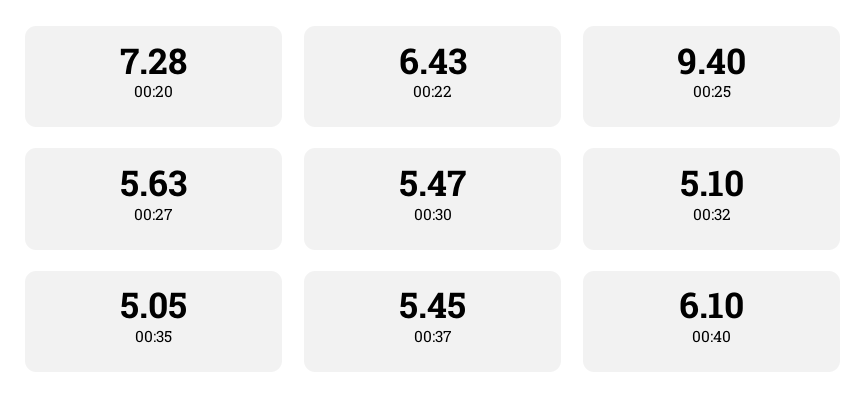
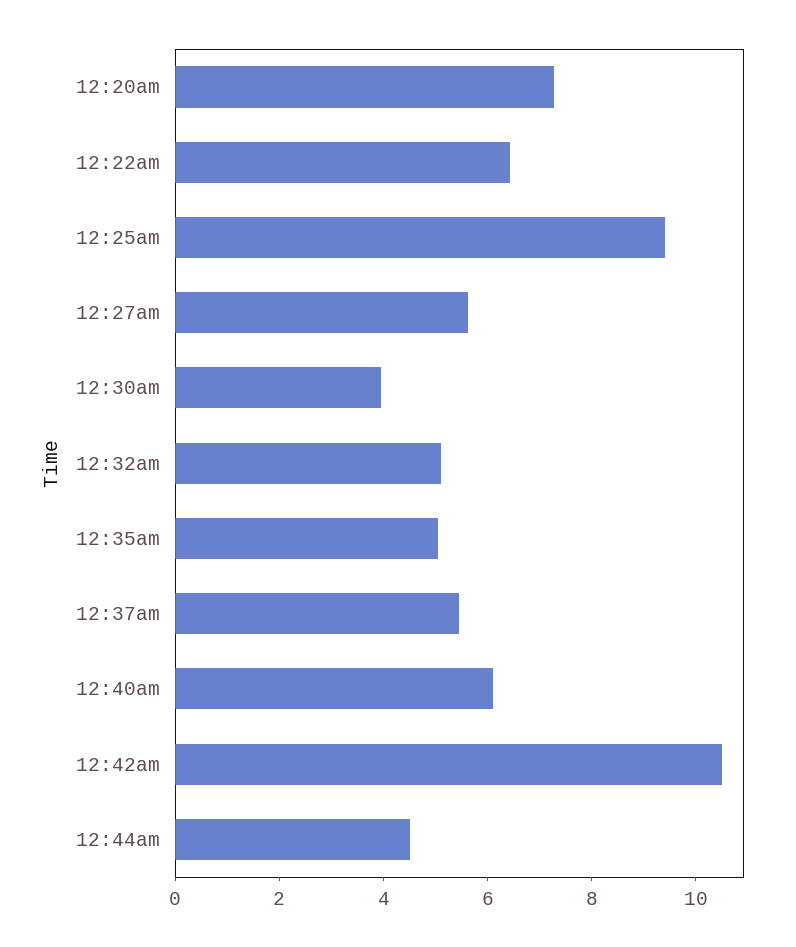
00:30: 5.47 -> 4
12:42am: none -> 10.5
12:44am: none -> 4.5

